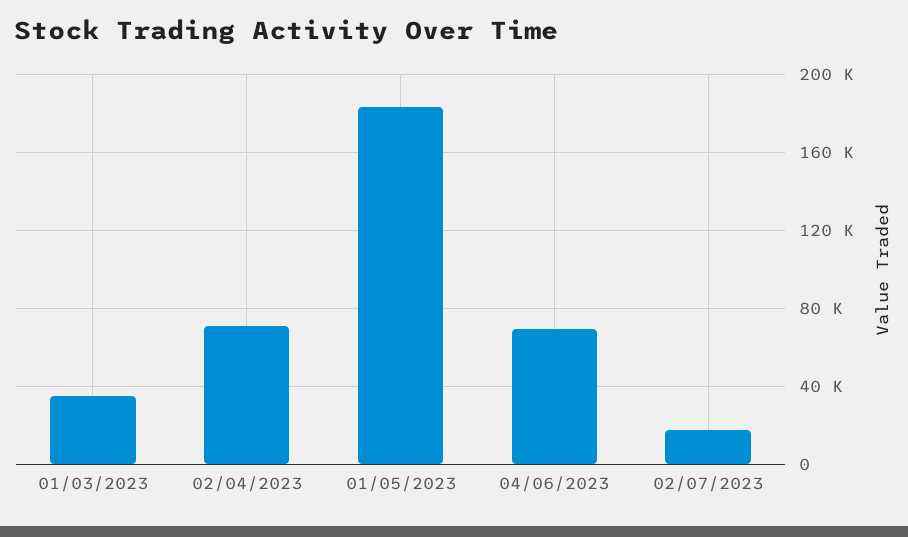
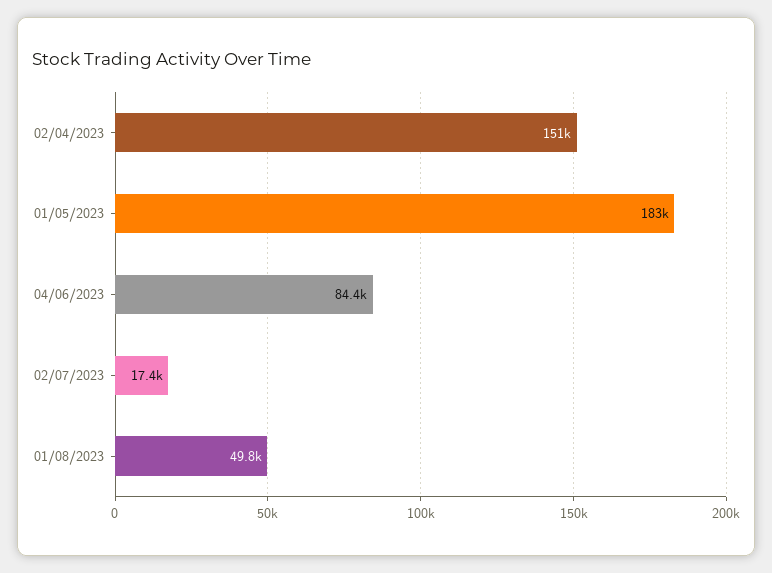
01/03/2023: 35000 -> none
02/04/2023: 70000 -> 151000
04/06/2023: 70000 -> 84400
01/08/2023: none -> 49800

